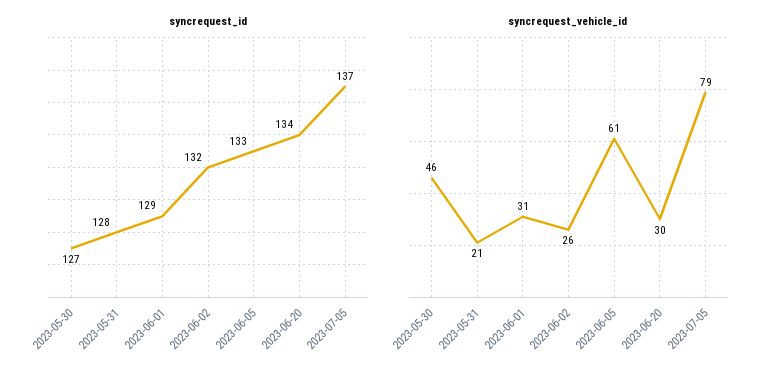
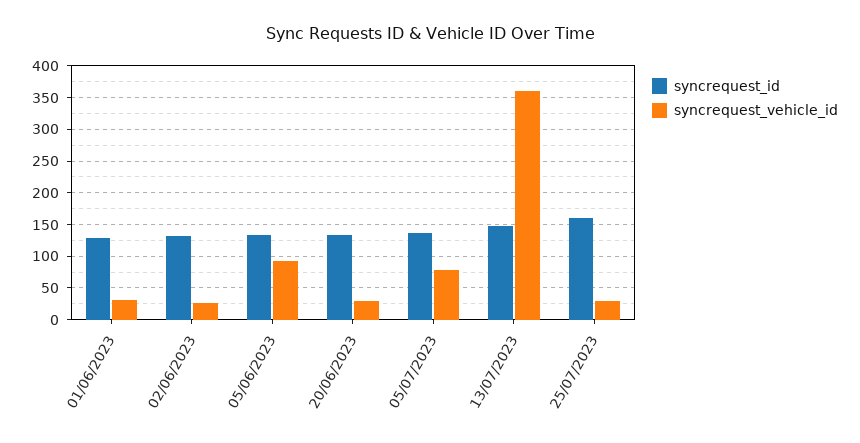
syncrequest_id, 2023-05-30: 127 -> none
syncrequest_id, 2023-05-31: 128 -> none
syncrequest_vehicle_id, 2023-05-30: 46 -> none
syncrequest_vehicle_id, 2023-05-31: 21 -> none
syncrequest_vehicle_id, 2023-06-05: 61 -> 90
syncrequest_id, 13/07/2023: none -> 150
syncrequest_vehicle_id, 13/07/2023: none -> 360
syncrequest_id, 25/07/2023: none -> 160
syncrequest_vehicle_id, 25/07/2023: none -> 30

